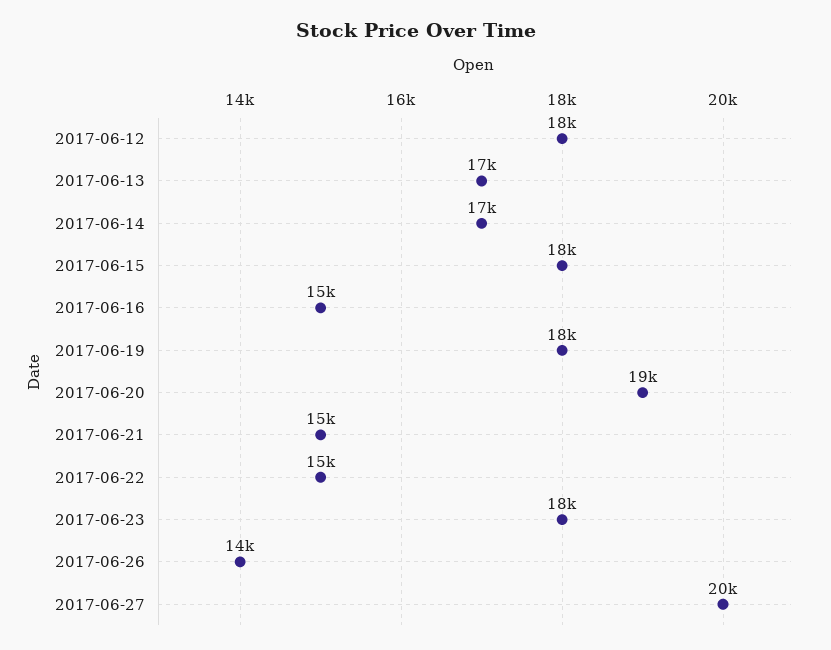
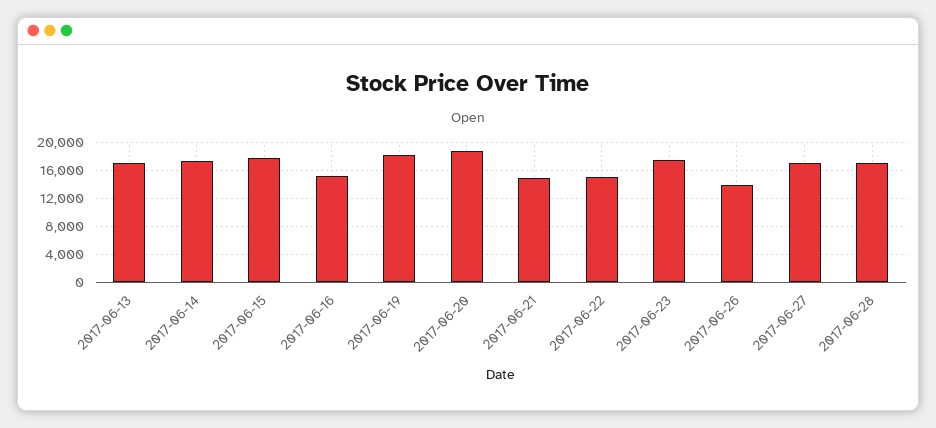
2017-06-12: 18000 -> none
2017-06-27: 20000 -> 17000
2017-06-28: none -> 17000

